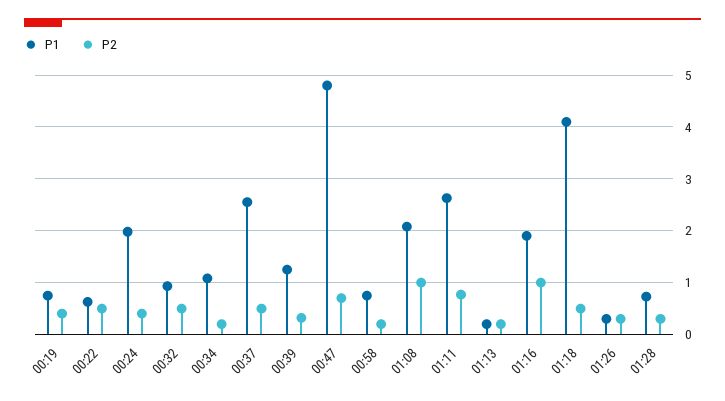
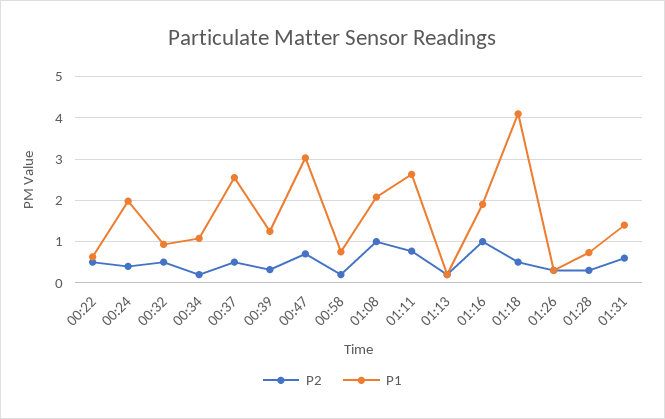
P1, 00:19: 0.8 -> none
P2, 00:19: 0.4 -> none
P1, 00:47: 4.8 -> 3
P2, 01:31: none -> 0.6
P1, 01:31: none -> 1.4

